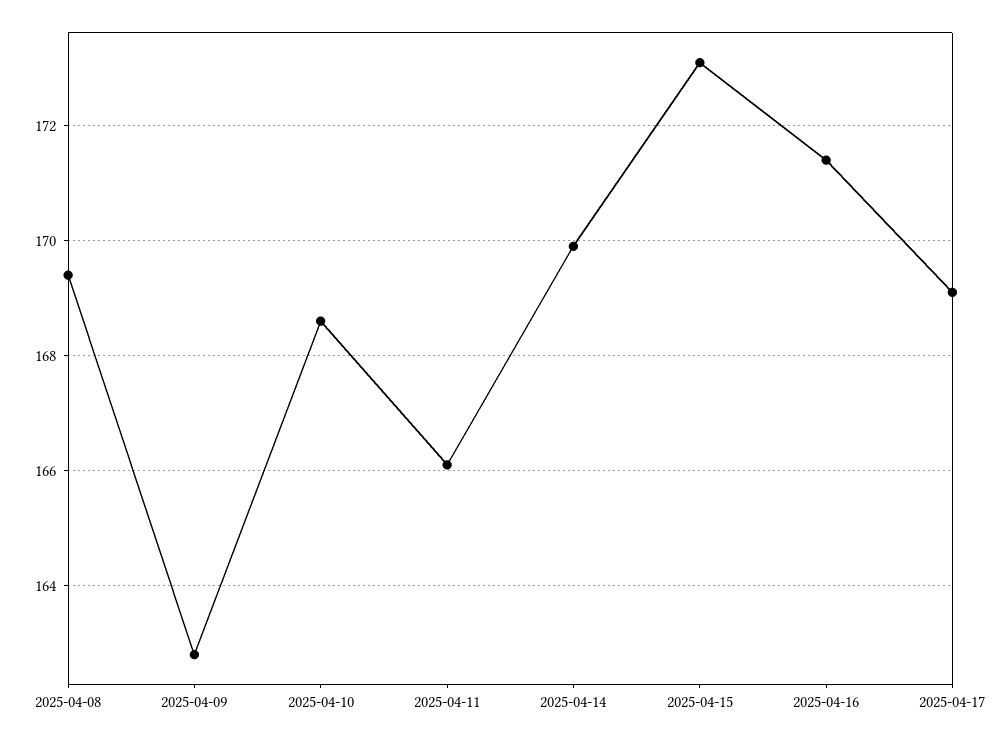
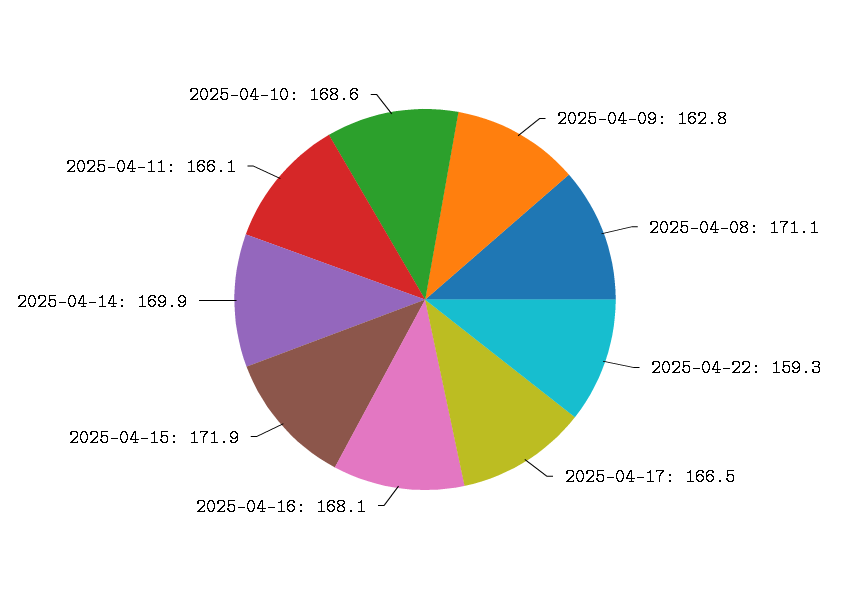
2025-04-08: 169.5 -> 171.1
2025-04-15: 173 -> 171.9
2025-04-16: 171.5 -> 168.1
2025-04-17: 169 -> 166.5
2025-04-22: none -> 159.3

